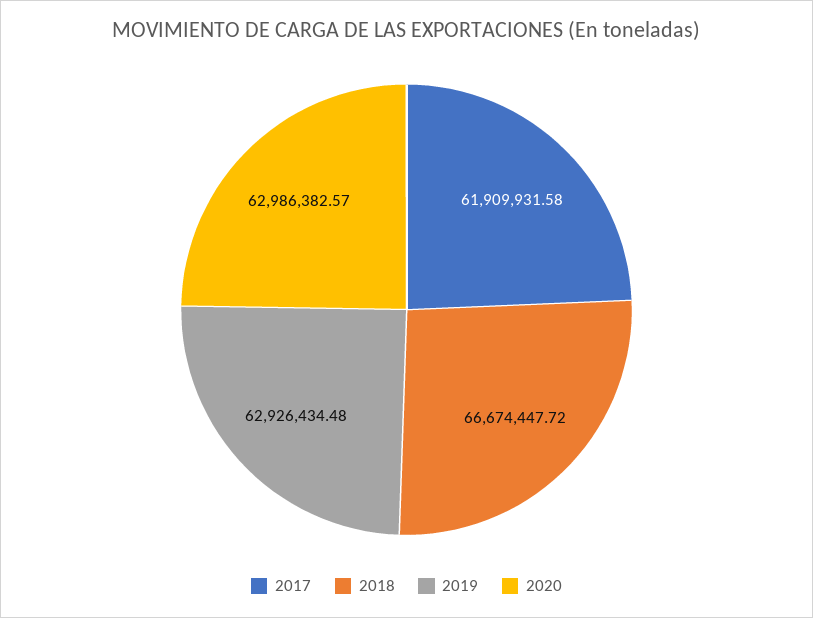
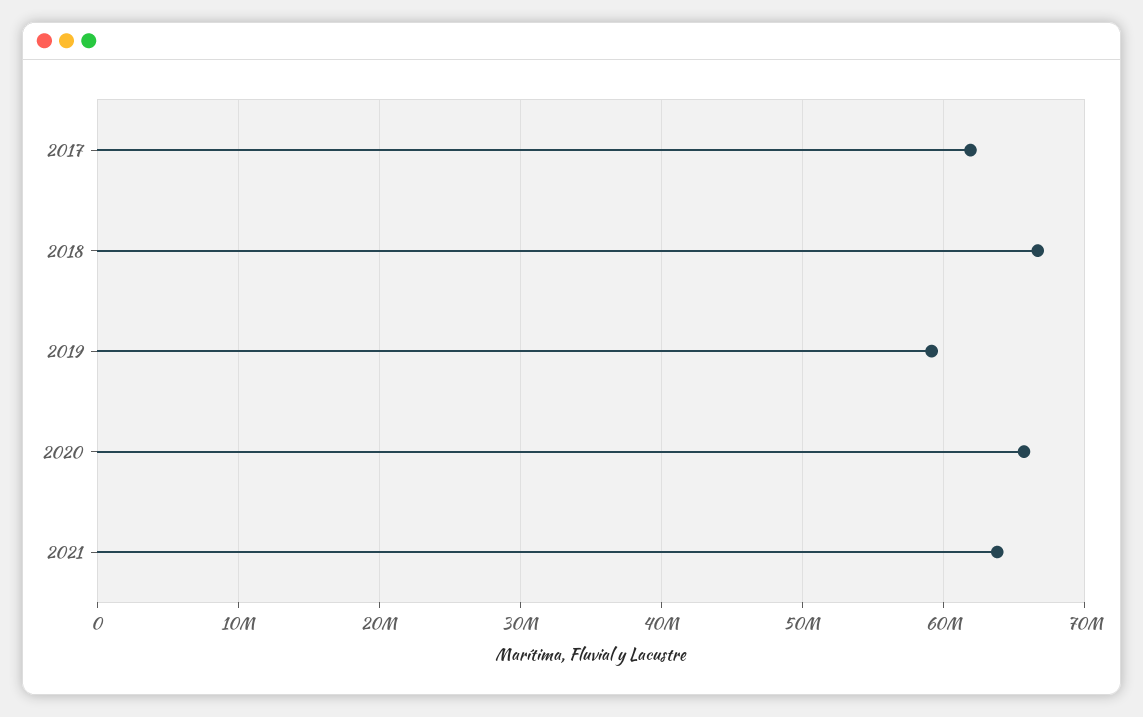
2019: 62926434.48 -> 59000000
2020: 62986382.57 -> 66000000
2021: none -> 64000000

